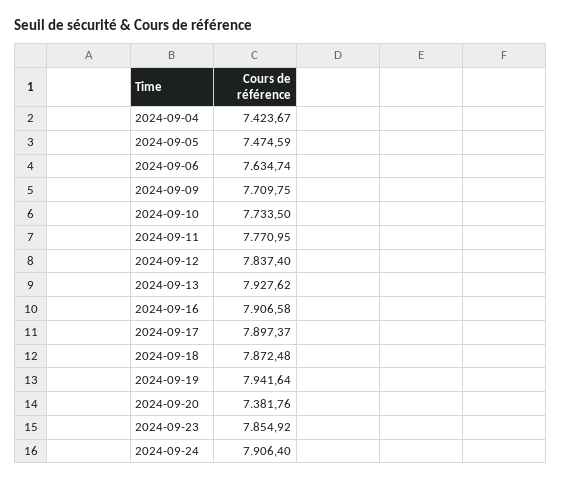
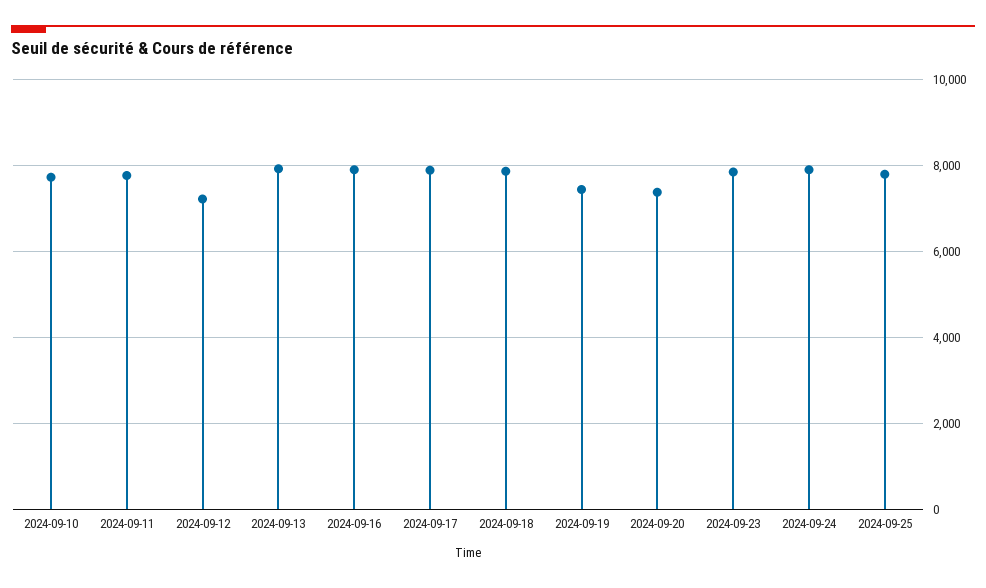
2024-09-04: 7423.67 -> none
2024-09-05: 7474.59 -> none
2024-09-06: 7634.74 -> none
2024-09-09: 7709.75 -> none
2024-09-12: 7837.4 -> 7200
2024-09-19: 7941.64 -> 7400
2024-09-25: none -> 7800

